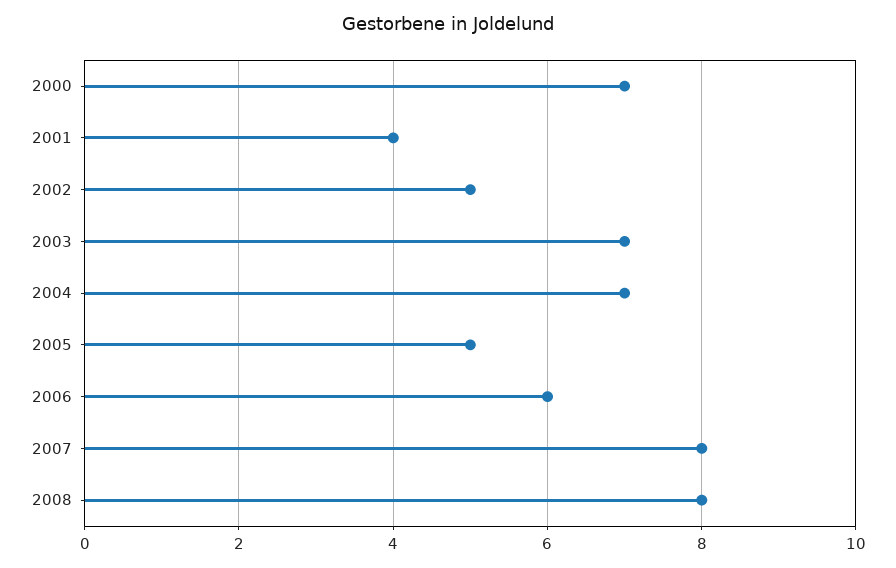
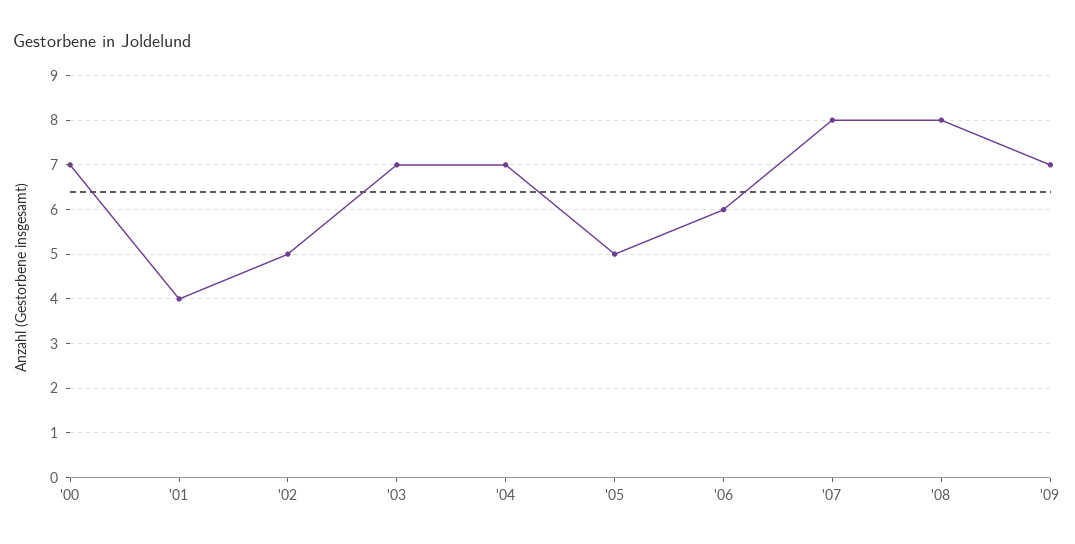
'09: none -> 7

